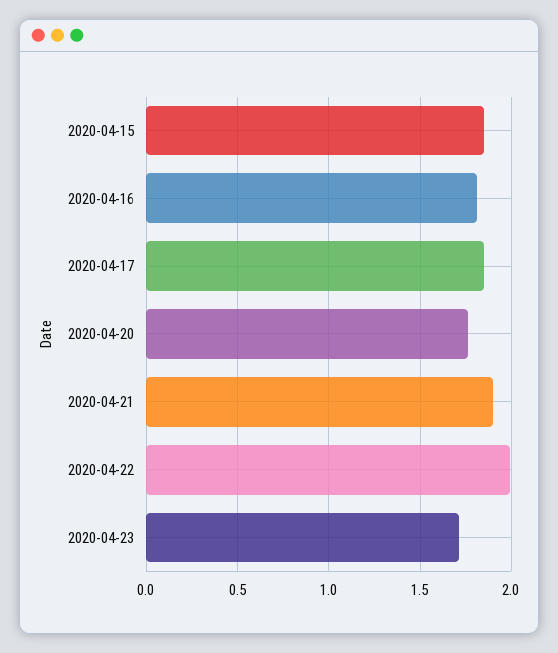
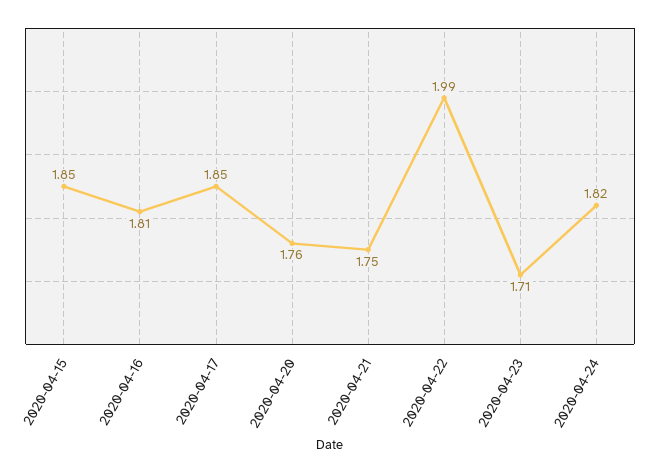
2020-04-21: 1.9 -> 1.75
2020-04-24: none -> 1.82

